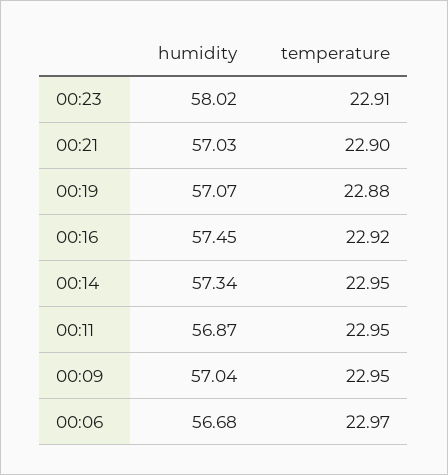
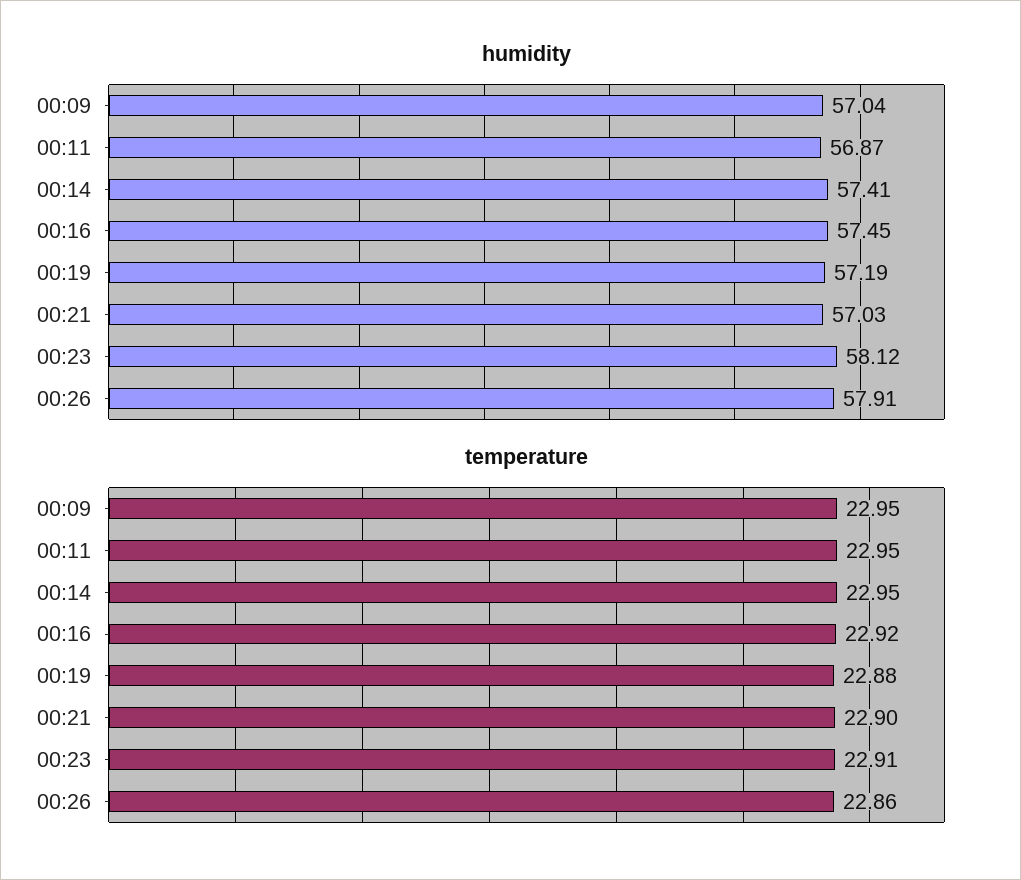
humidity, 00:23: 58.02 -> 58.12
humidity, 00:19: 57.07 -> 57.19
humidity, 00:14: 57.34 -> 57.41
humidity, 00:06: 56.68 -> none
temperature, 00:06: 22.97 -> none
humidity, 00:26: none -> 57.91
temperature, 00:26: none -> 22.86

